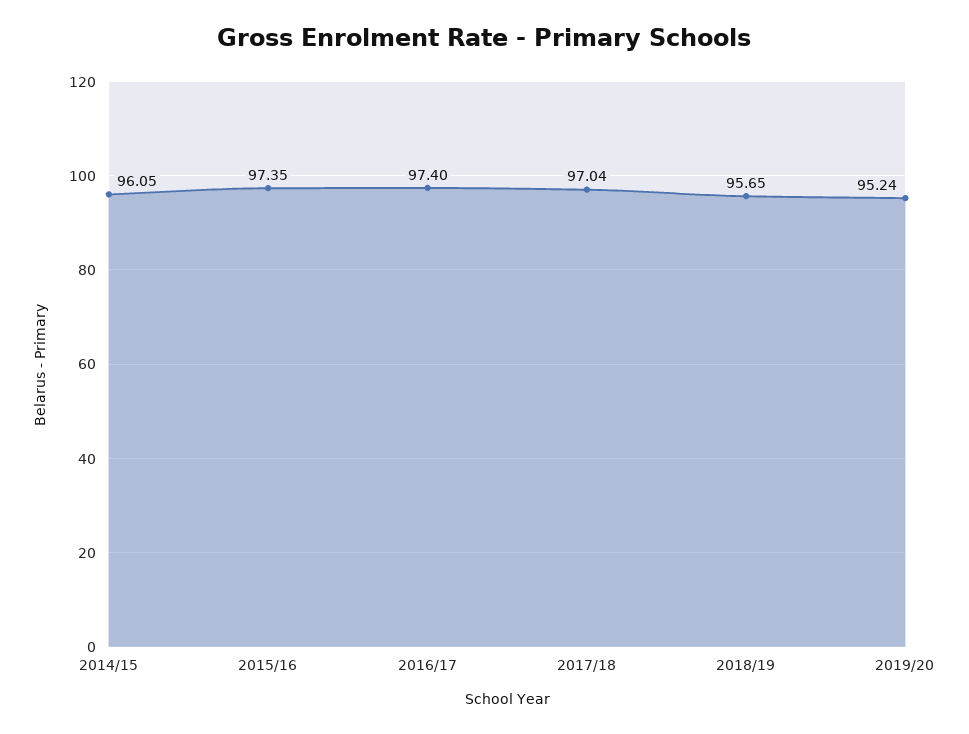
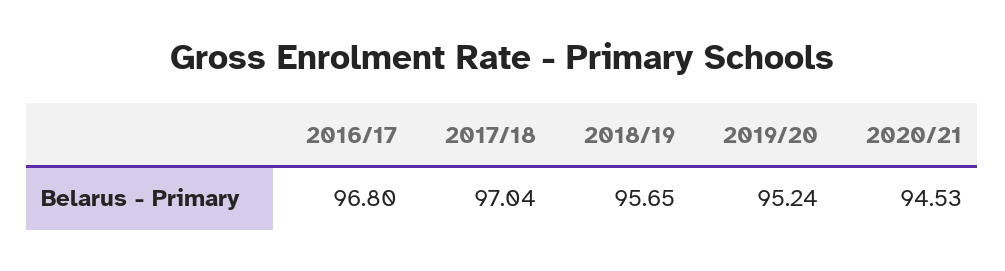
2014/15: 96.05 -> none
2015/16: 97.35 -> none
2016/17: 97.4 -> 96.8
2020/21: none -> 94.53

